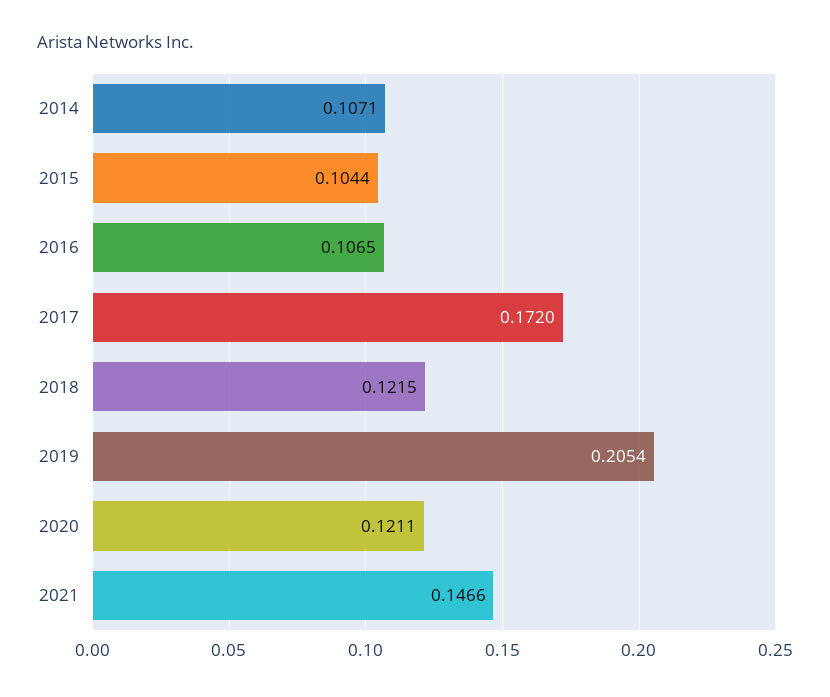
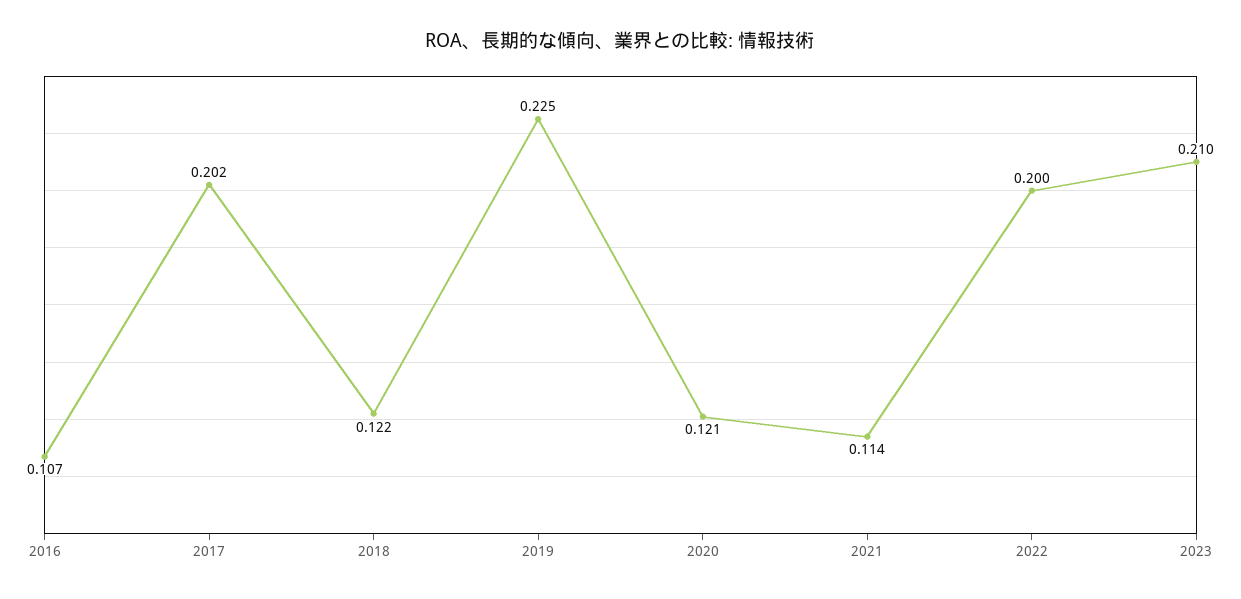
2014: 0.1071 -> none
2015: 0.1044 -> none
2017: 0.172 -> 0.202
2019: 0.2054 -> 0.225
2021: 0.1466 -> 0.114
2022: none -> 0.2
2023: none -> 0.21

